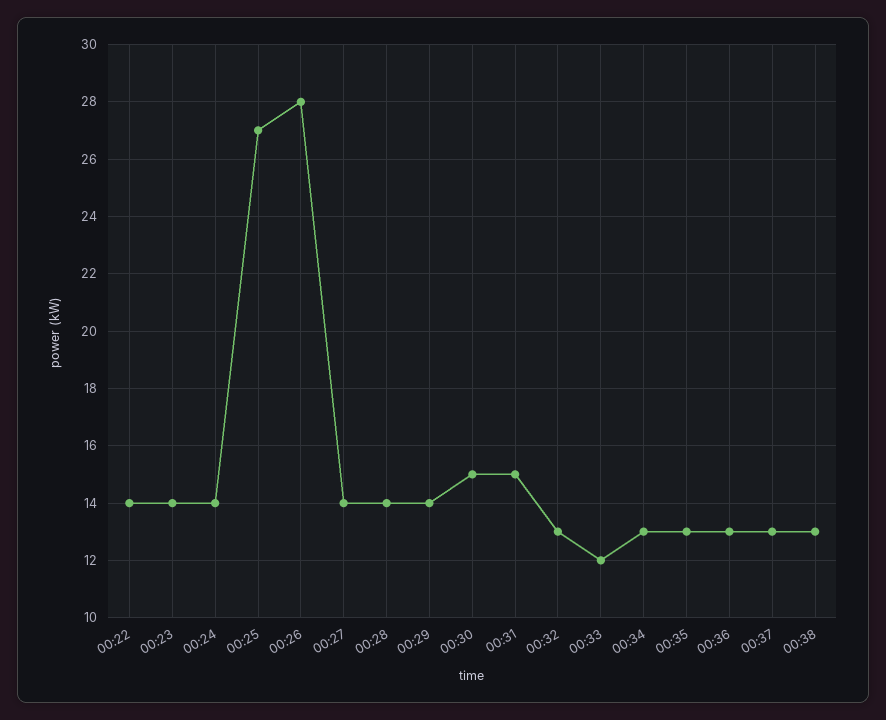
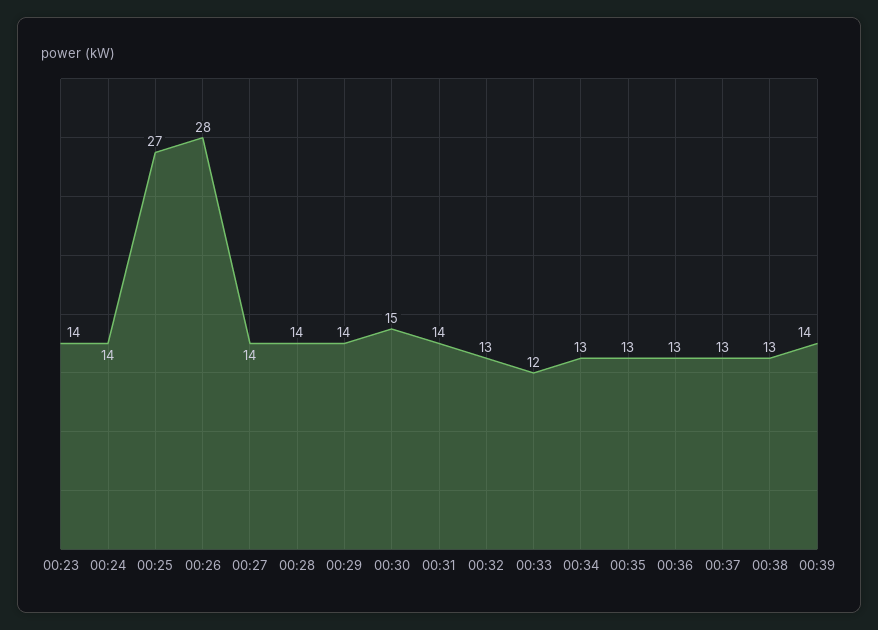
00:22: 14 -> none
00:31: 15 -> 14
00:39: none -> 14

